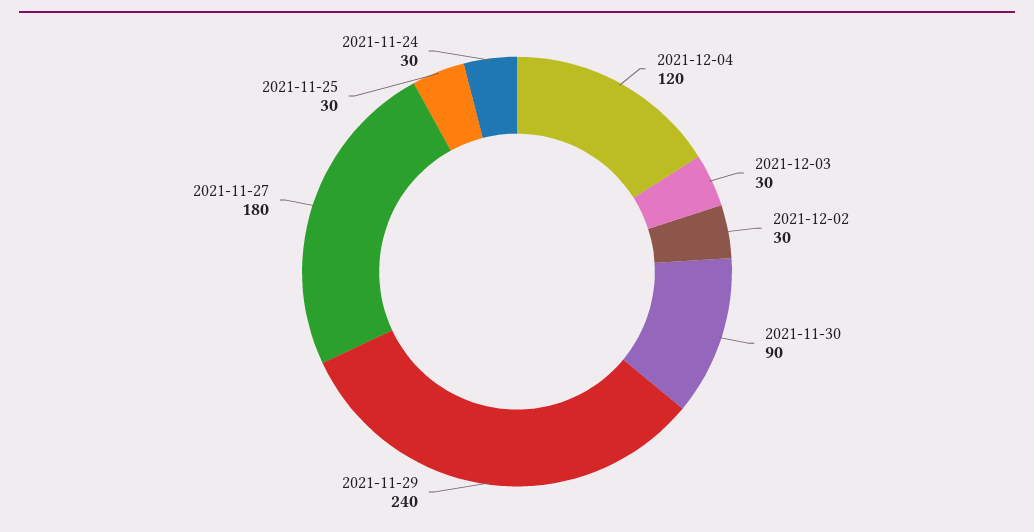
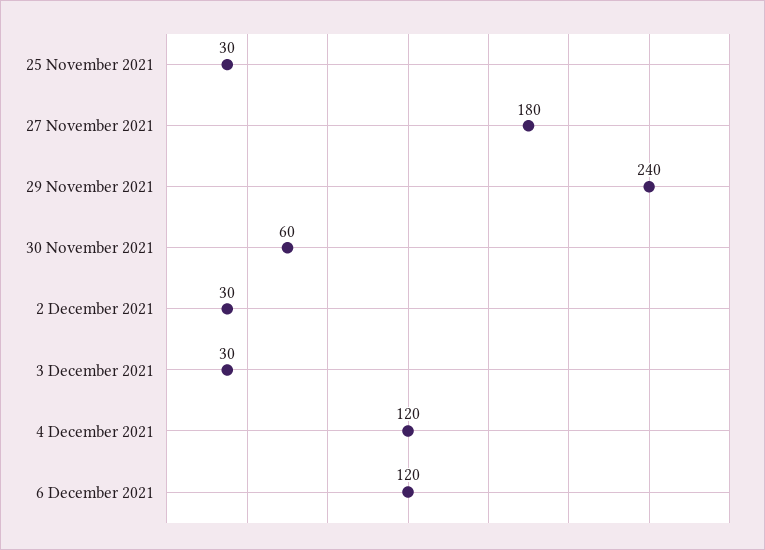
2021-11-30: 90 -> 60
2021-11-24: 30 -> none
6 December 2021: none -> 120

